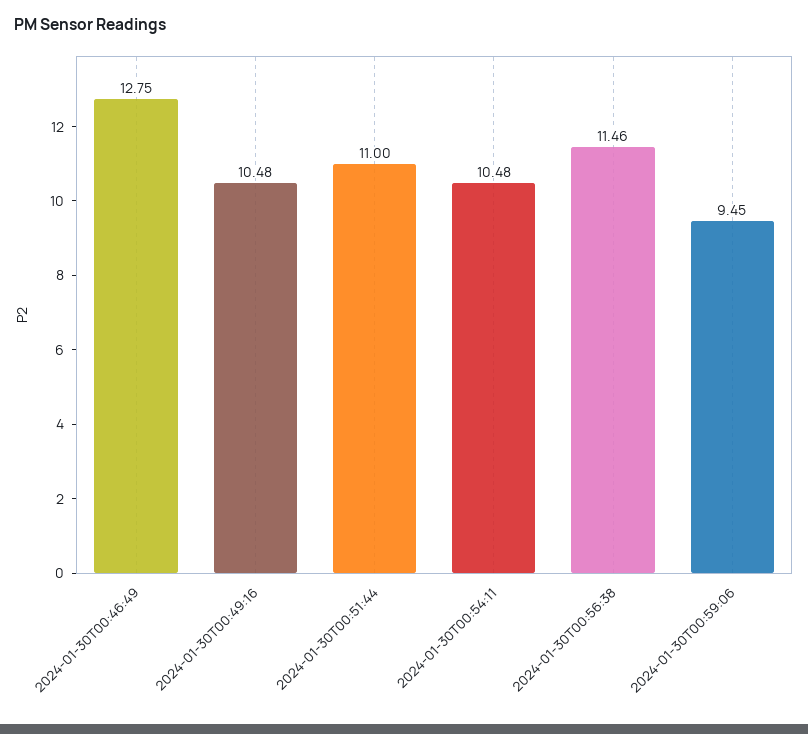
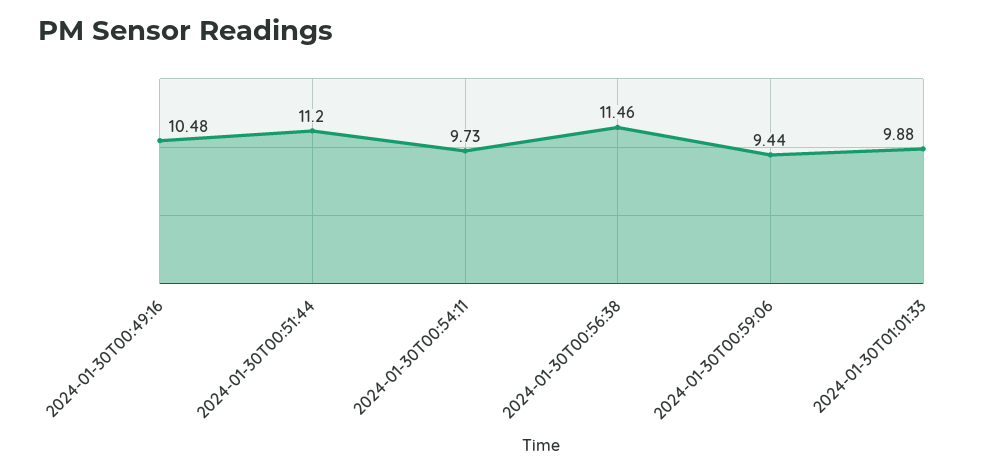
2024-01-30T00:46:49: 12.75 -> none
2024-01-30T00:51:44: 11 -> 11.2
2024-01-30T00:54:11: 10.48 -> 9.73
2024-01-30T00:59:06: 9.45 -> 9.44
2024-01-30T01:01:33: none -> 9.88

